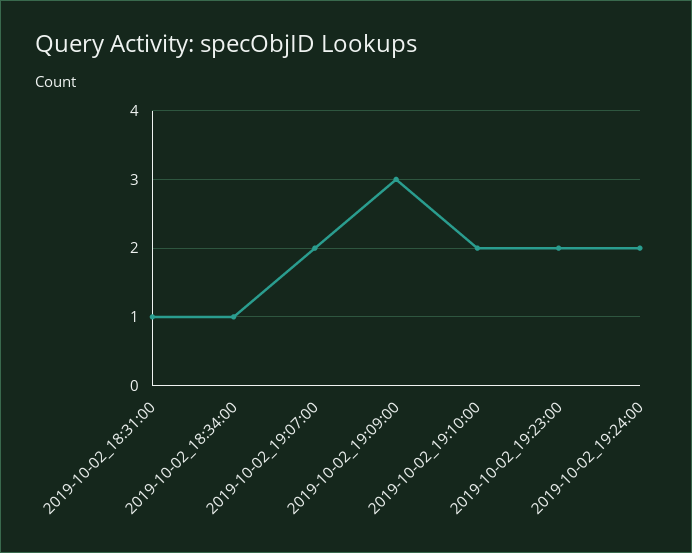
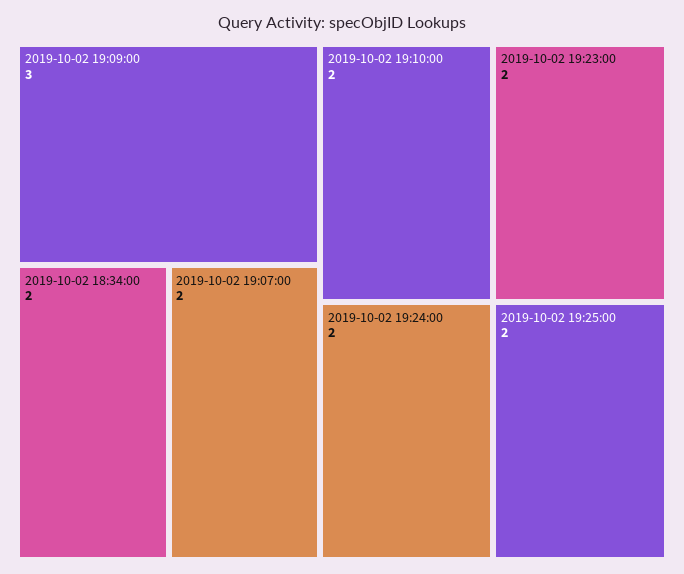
2019-10-02_18:31:00: 1 -> none
2019-10-02_18:34:00: 1 -> 2
2019-10-02 19:25:00: none -> 2

